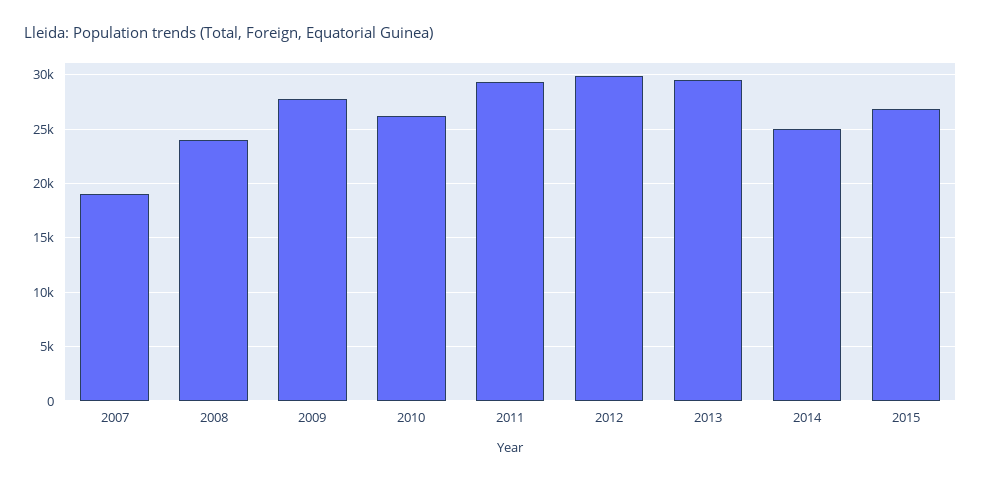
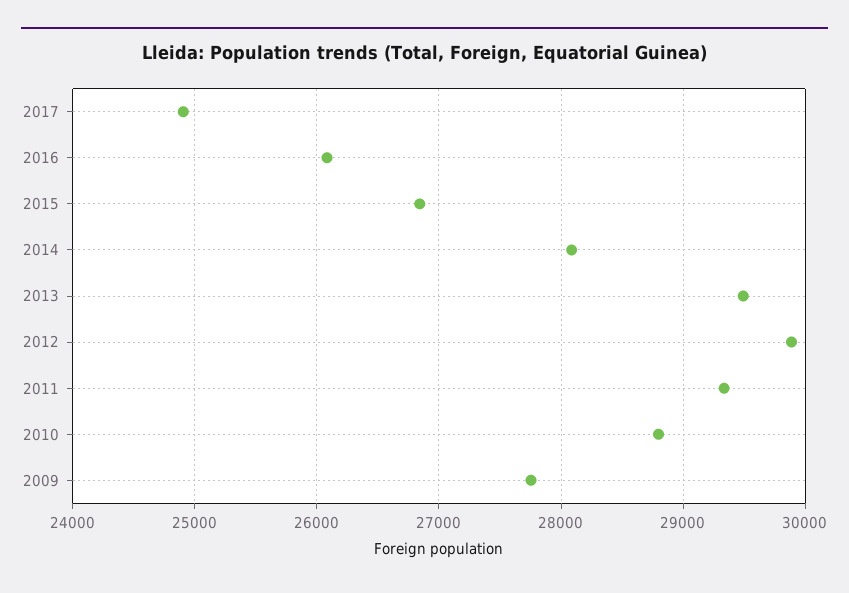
2007: 19000 -> none
2008: 24000 -> none
2010: 26000 -> 28800
2014: 25000 -> 28100
2017: none -> 24900
2016: none -> 26100

